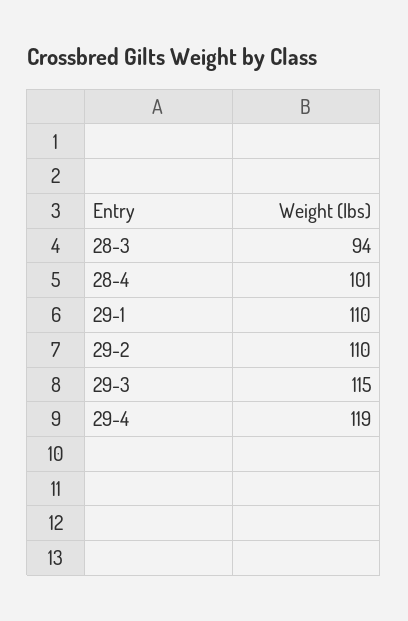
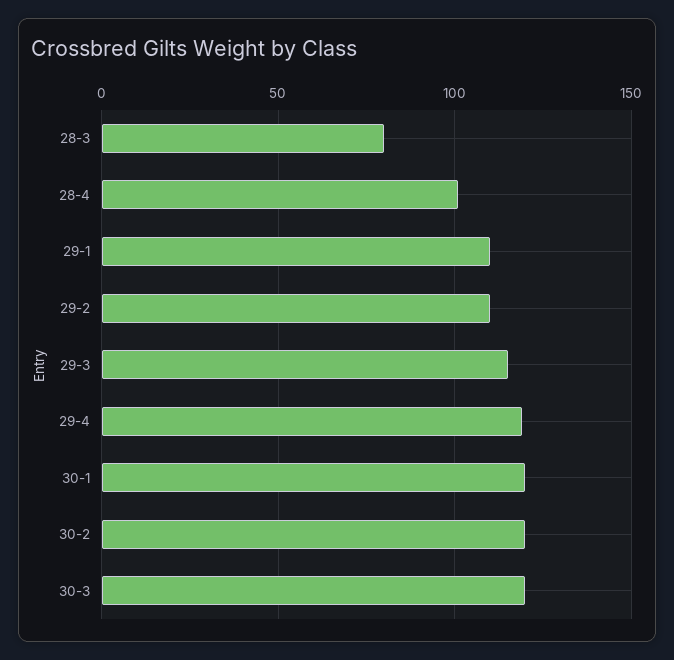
28-3: 94 -> 80
30-1: none -> 120
30-2: none -> 120
30-3: none -> 120

